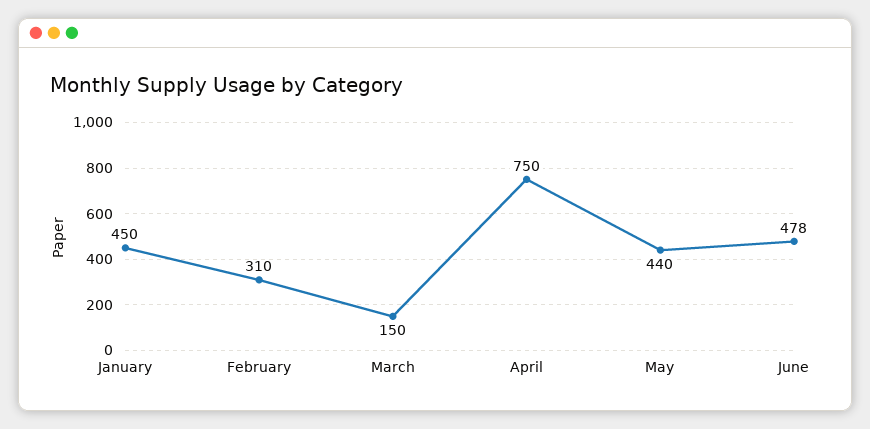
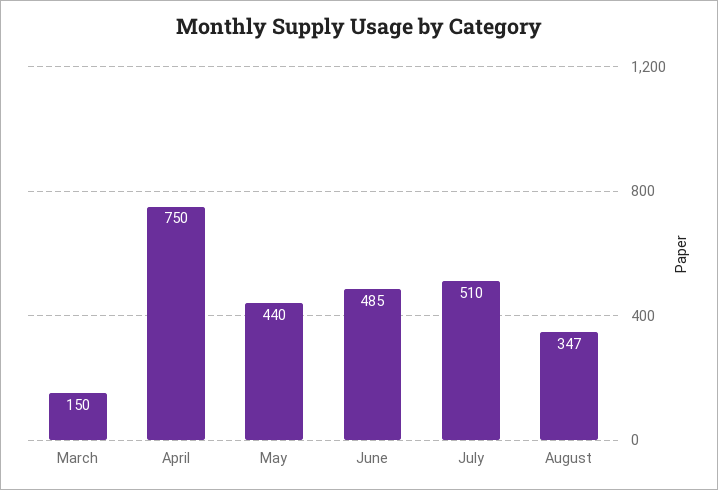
January: 450 -> none
February: 310 -> none
June: 478 -> 485
July: none -> 510
August: none -> 347

